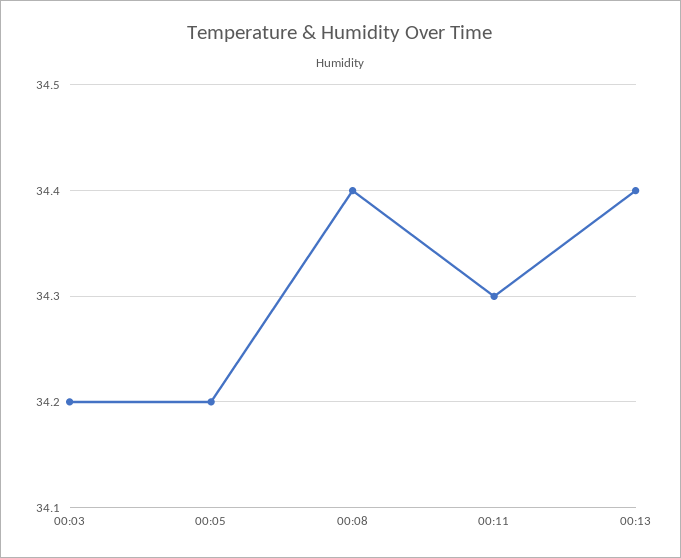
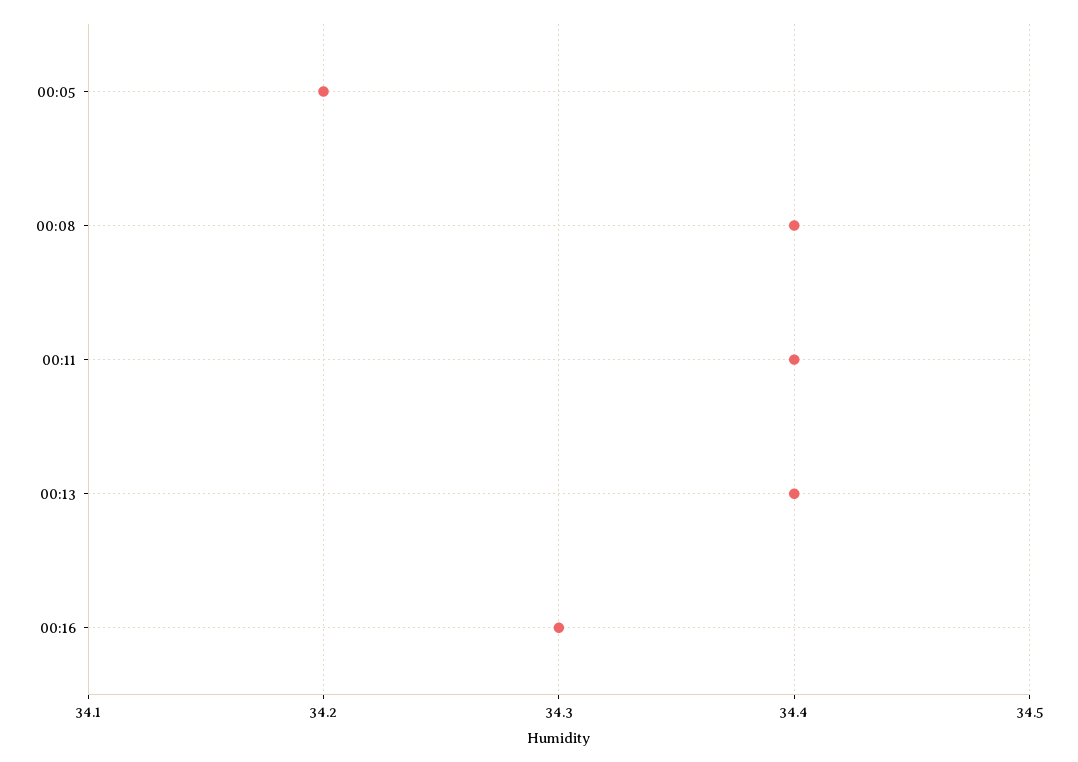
00:03: 34.2 -> none
00:11: 34.3 -> 34.4
00:16: none -> 34.3

